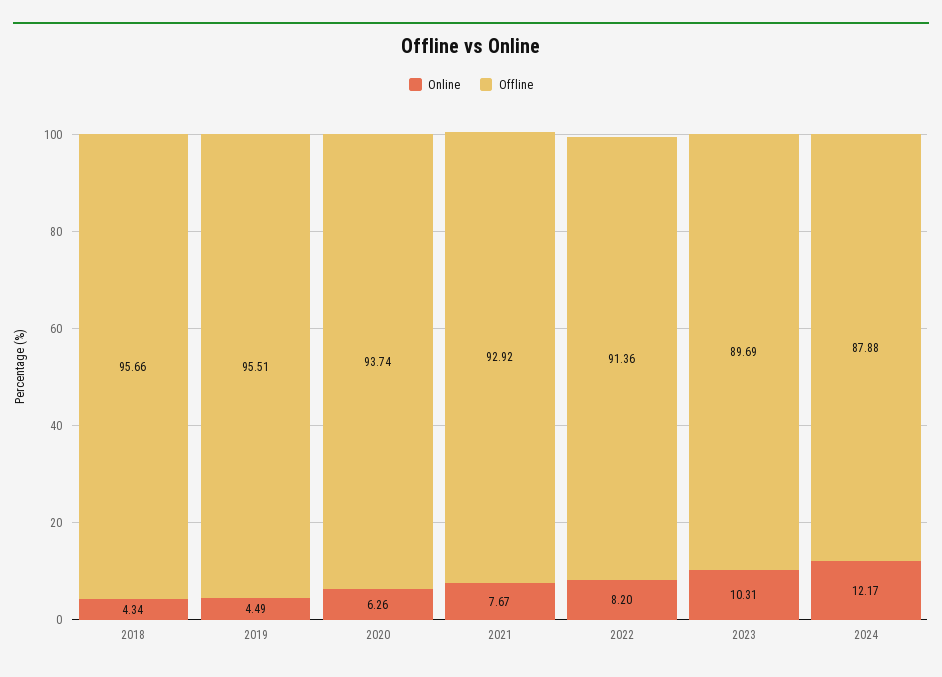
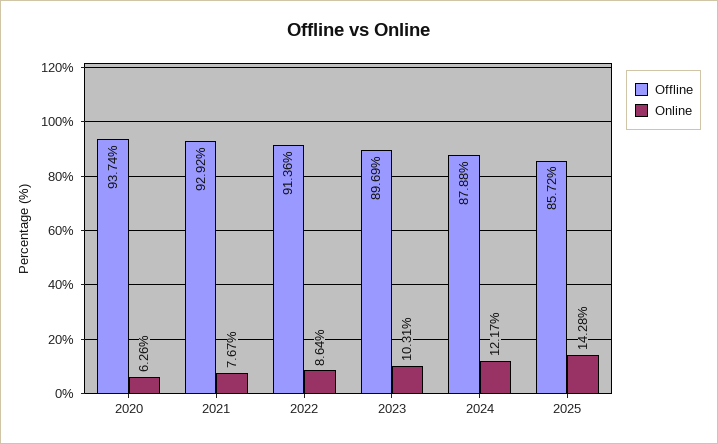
Online, 2018: 4.34 -> none
Offline, 2018: 95.66 -> none
Online, 2019: 4.49 -> none
Offline, 2019: 95.51 -> none
Online, 2022: 8.2 -> 8.64
Offline, 2025: none -> 85.72
Online, 2025: none -> 14.28

